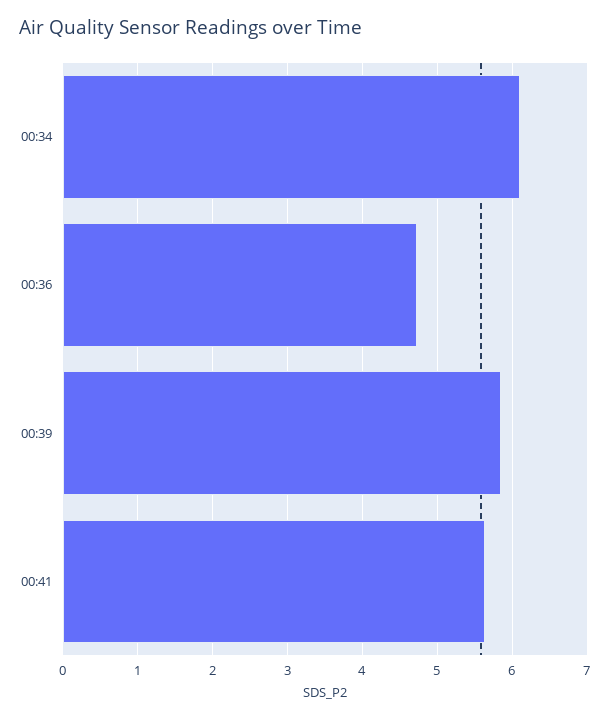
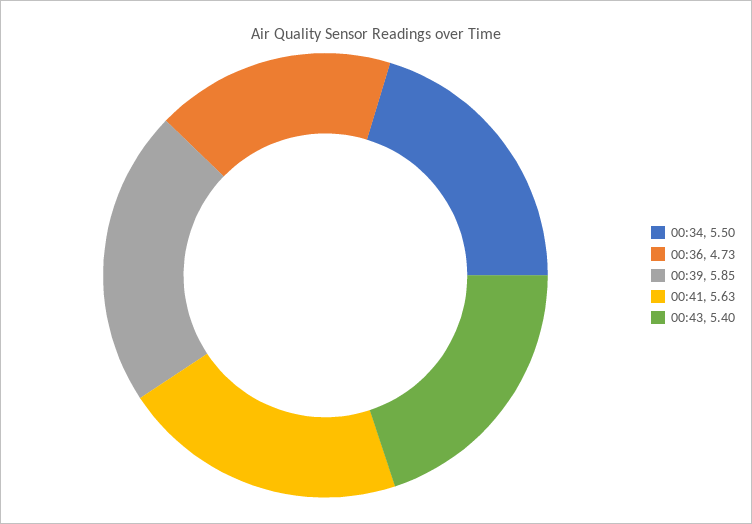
00:34: 6.1 -> 5.5
00:43: none -> 5.4

